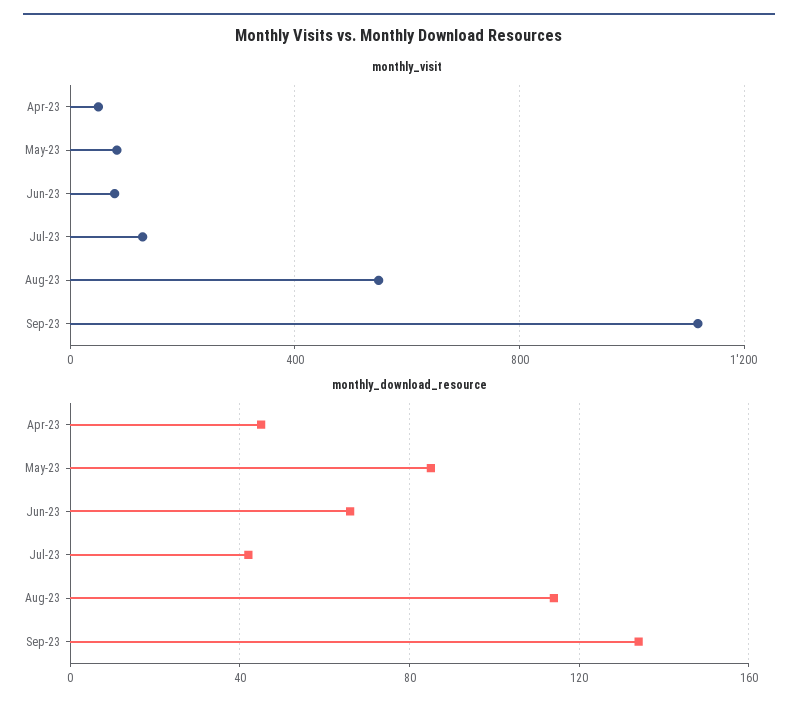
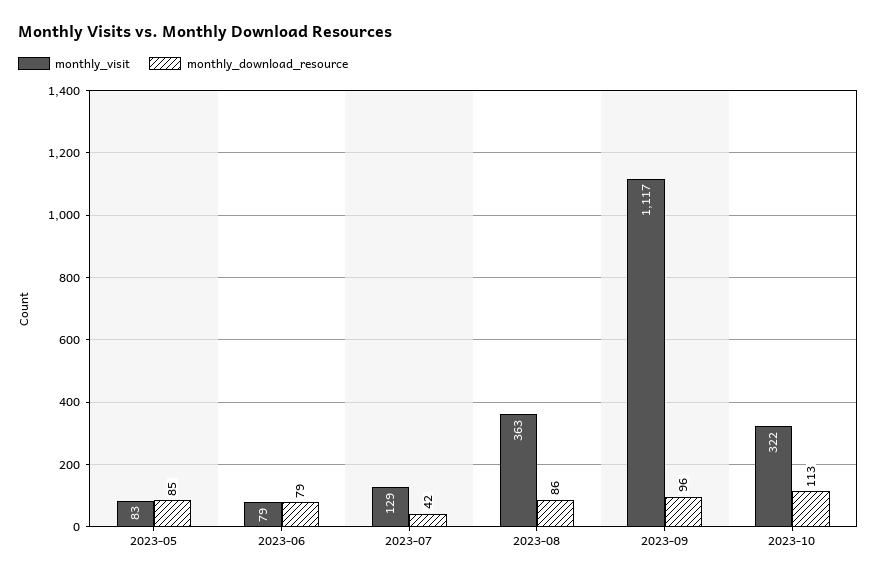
monthly_visit, Apr-23: 50 -> none
monthly_visit, Aug-23: 550 -> 363
monthly_download_resource, Apr-23: 45 -> none
monthly_download_resource, Jun-23: 65 -> 79
monthly_download_resource, Aug-23: 115 -> 86
monthly_download_resource, Sep-23: 135 -> 96
monthly_visit, 2023-10: none -> 322
monthly_download_resource, 2023-10: none -> 113

